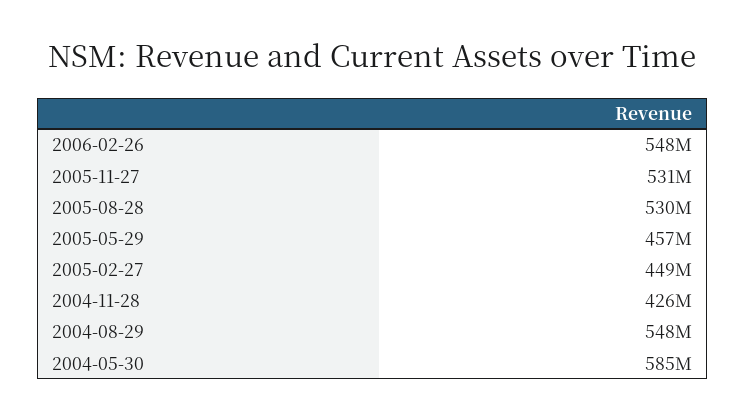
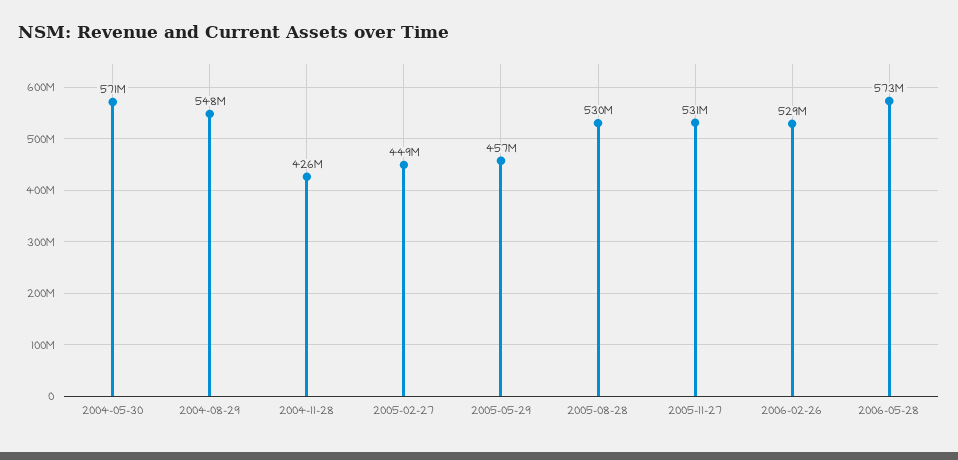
2006-02-26: 548000000 -> 529000000
2004-05-30: 585000000 -> 571000000
2006-05-28: none -> 573000000

